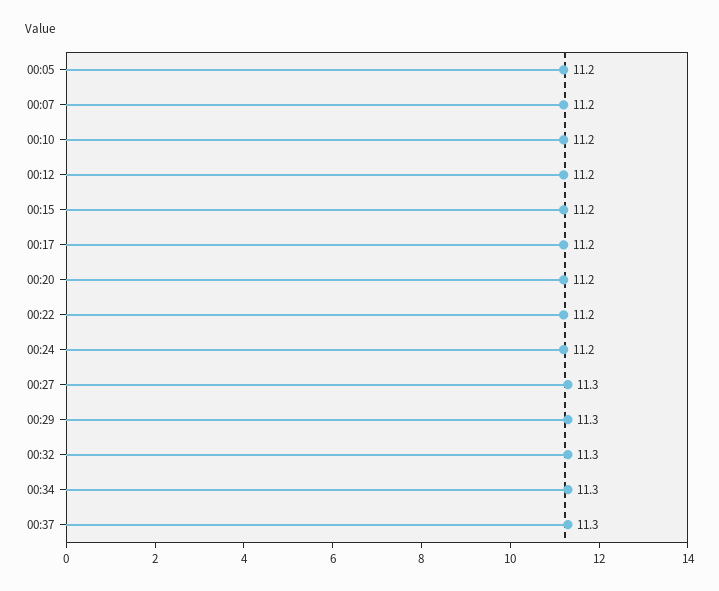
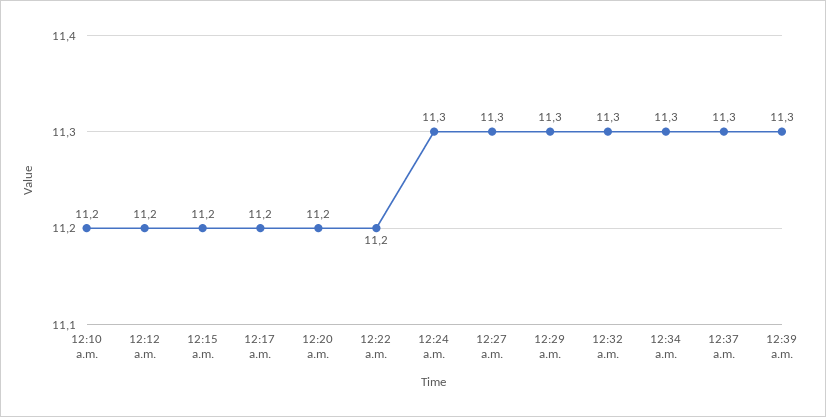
00:05: 11.2 -> none
00:07: 11.2 -> none
00:24: 11.2 -> 11.3
12:39 a.m.: none -> 11.3

